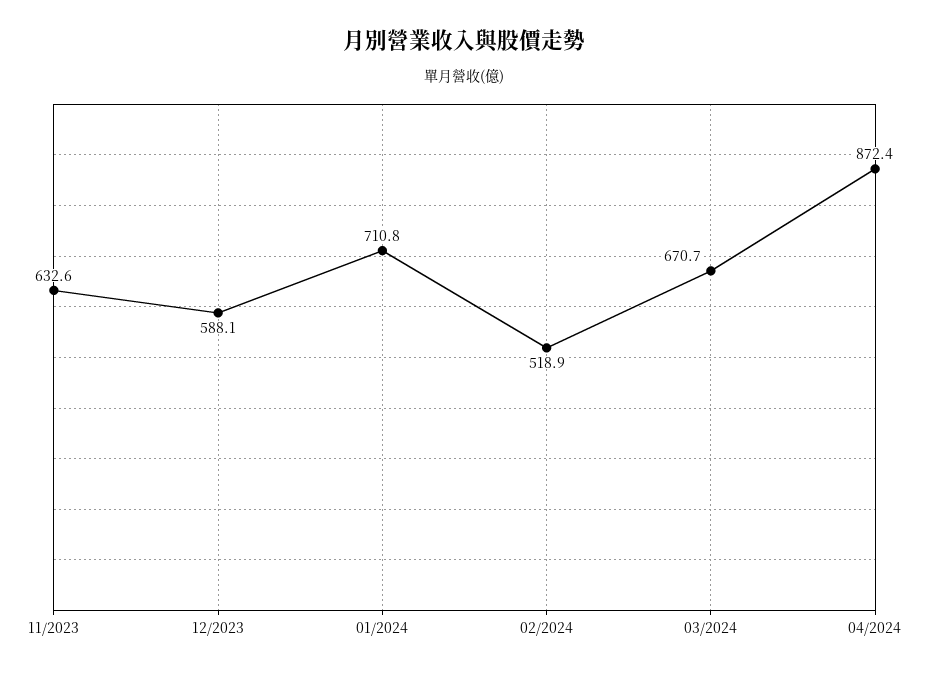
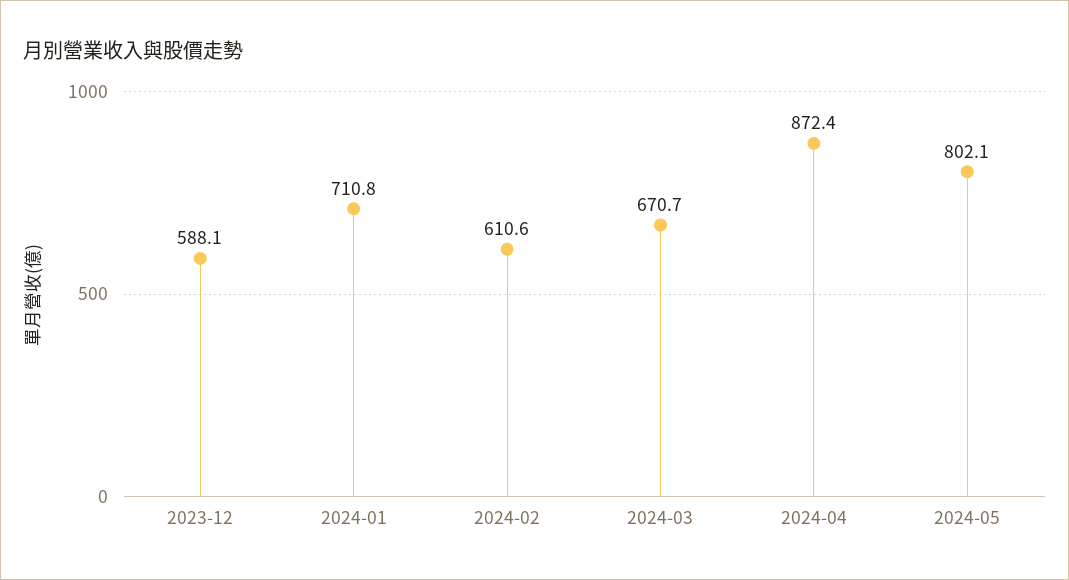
11/2023: 632.6 -> none
02/2024: 518.9 -> 610.6
2024-05: none -> 802.1

